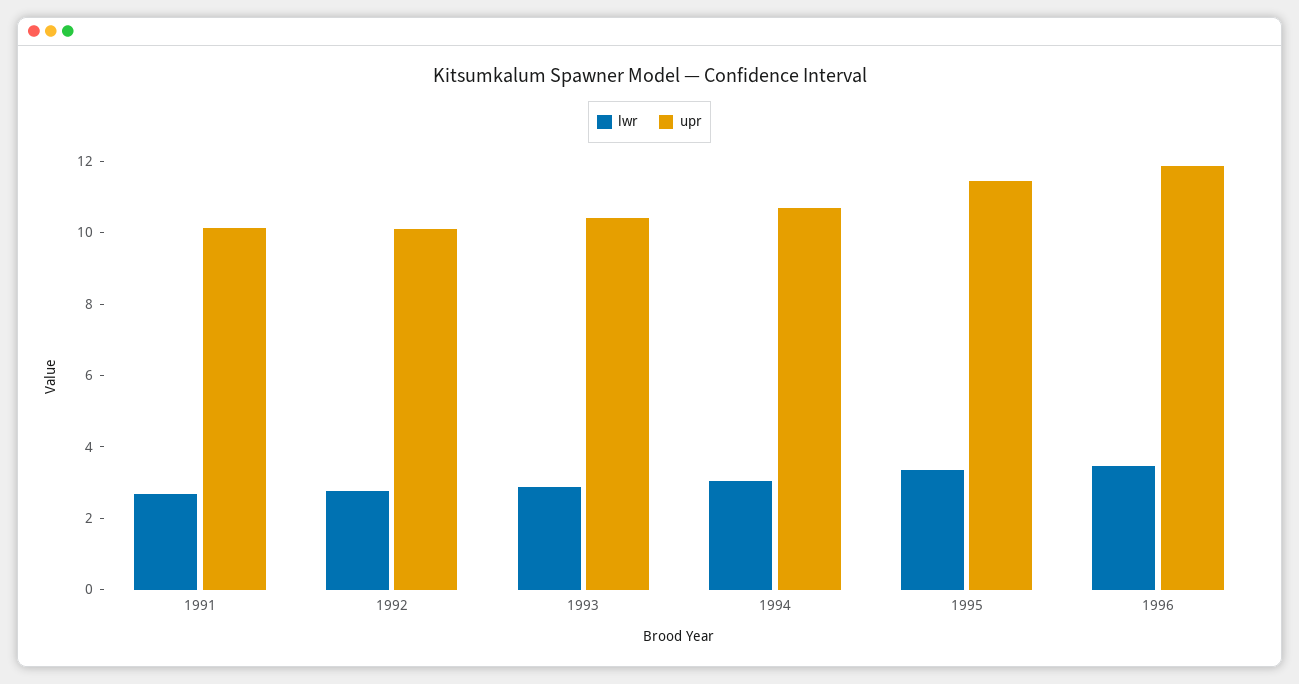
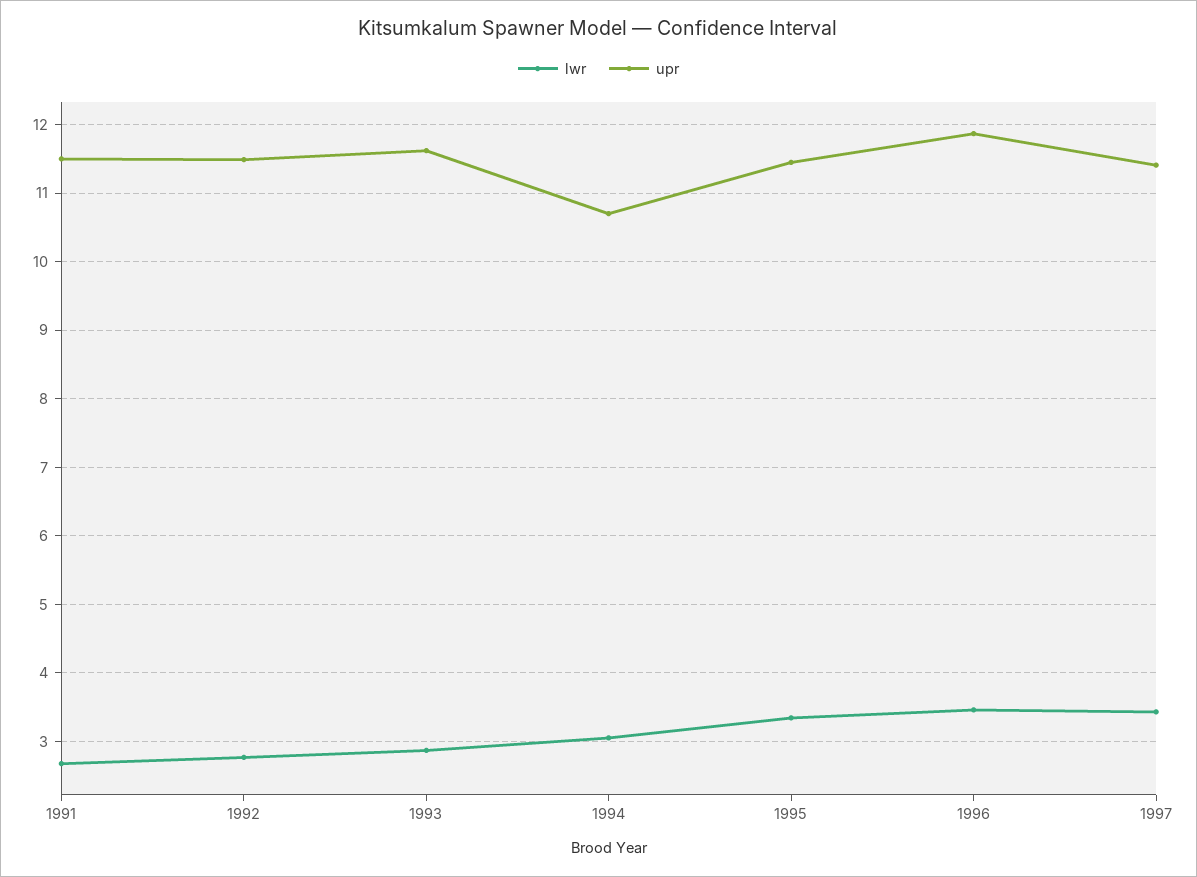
upr, 1991: 10 -> 11.5
upr, 1992: 10 -> 11.5
upr, 1993: 10.5 -> 11.6
lwr, 1997: none -> 3.4
upr, 1997: none -> 11.4

